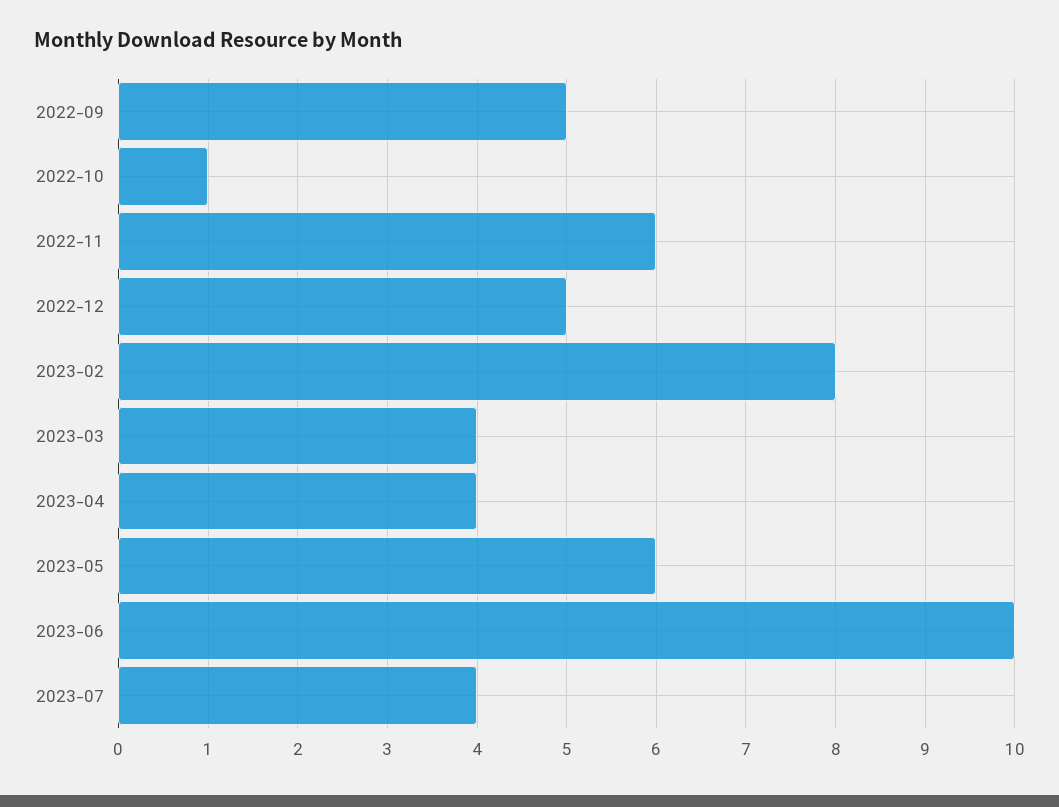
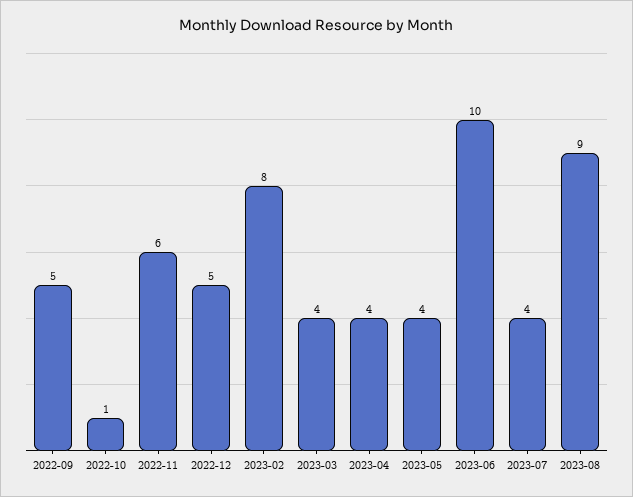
2023-05: 6 -> 4
2023-08: none -> 9

